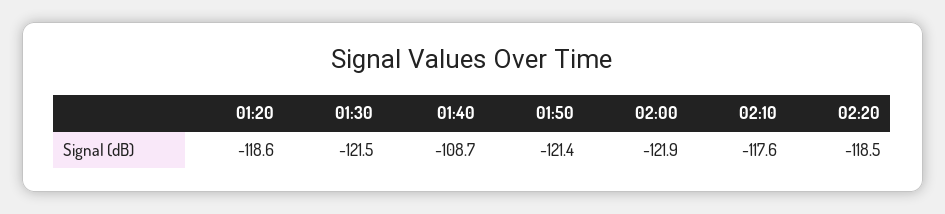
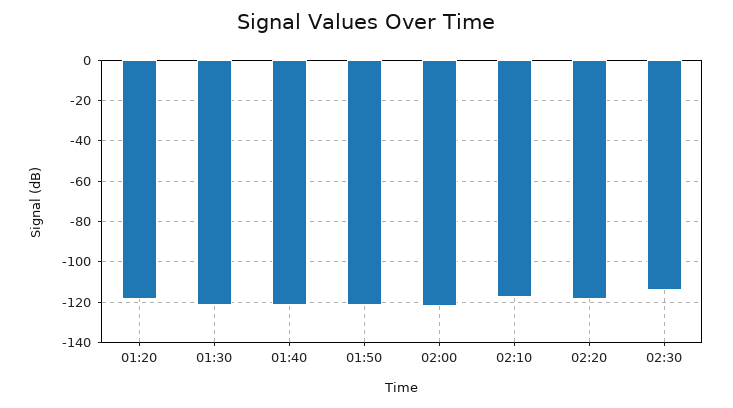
01:40: -108.7 -> -120
02:30: none -> -115

